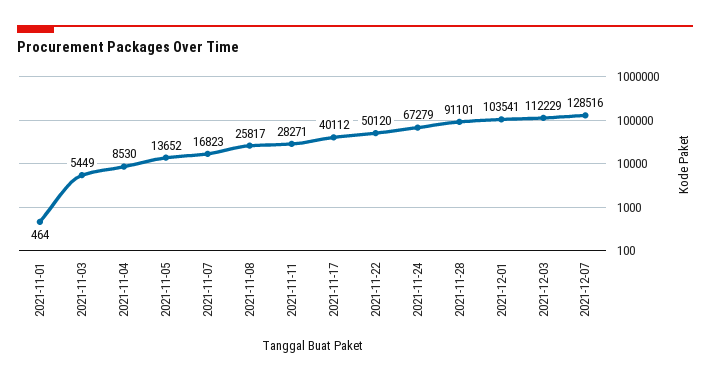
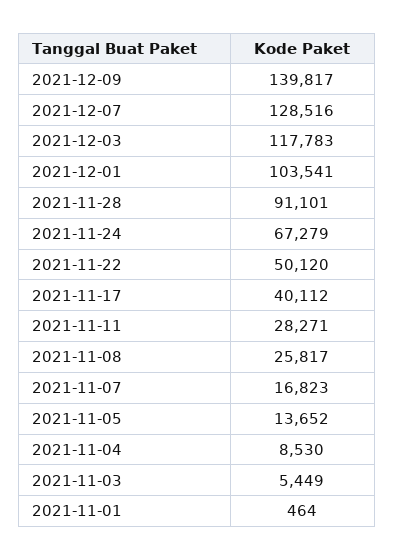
2021-12-03: 112229 -> 117783
2021-12-09: none -> 139817

